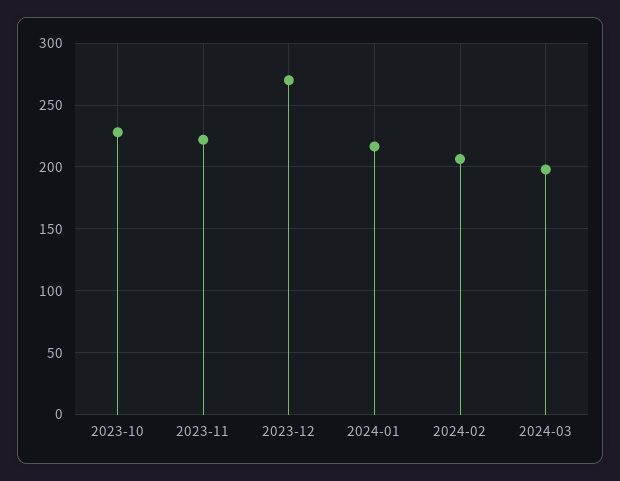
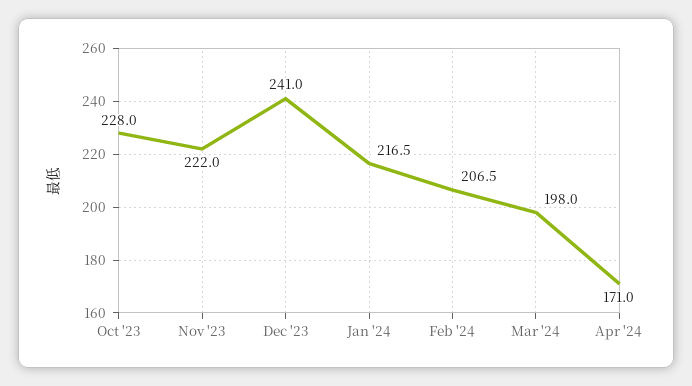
2023-12: 270 -> 241
Apr '24: none -> 171

